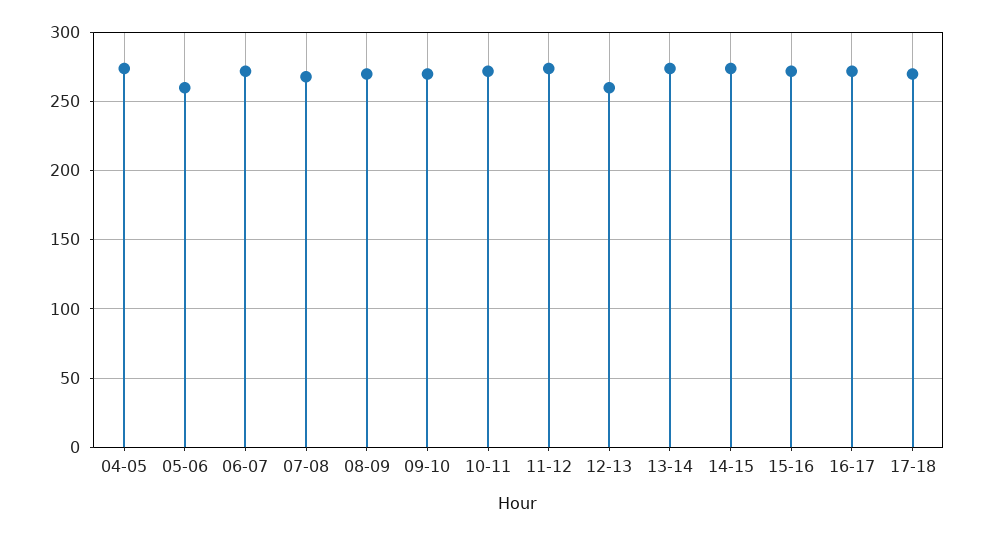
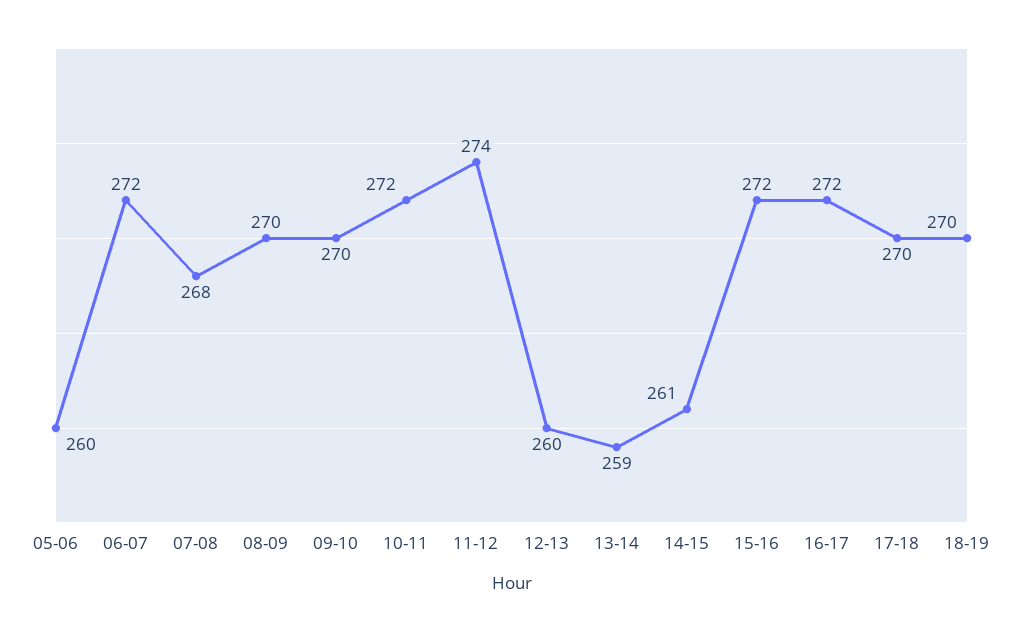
04-05: 275 -> none
13-14: 275 -> 259
14-15: 275 -> 261
18-19: none -> 270

